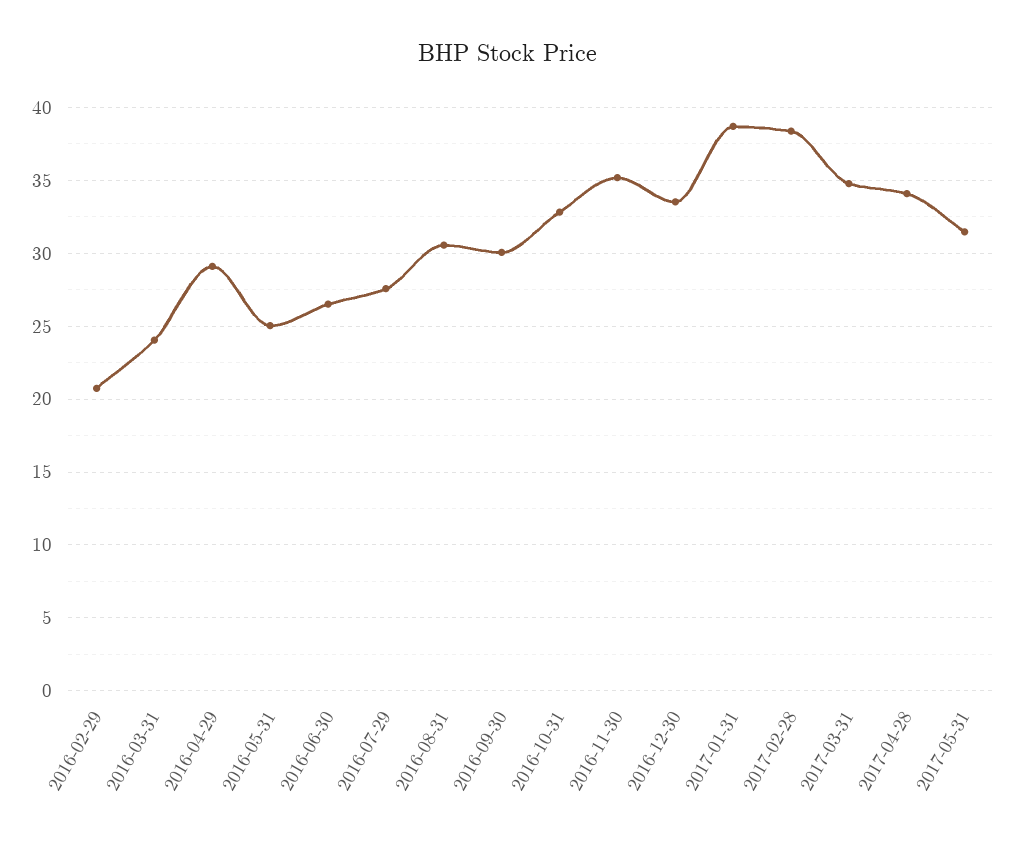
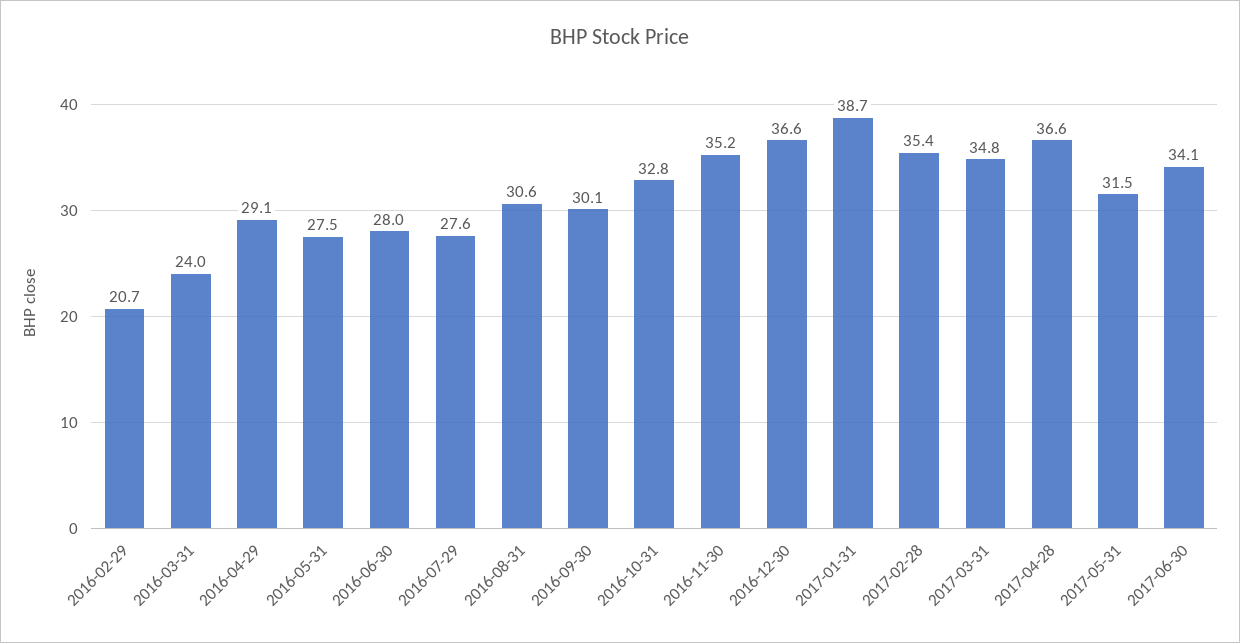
2016-05-31: 25 -> 27.5
2016-06-30: 26.5 -> 28
2016-12-30: 33.5 -> 36.6
2017-02-28: 38.5 -> 35.4
2017-04-28: 34 -> 36.6
2017-06-30: none -> 34.1

